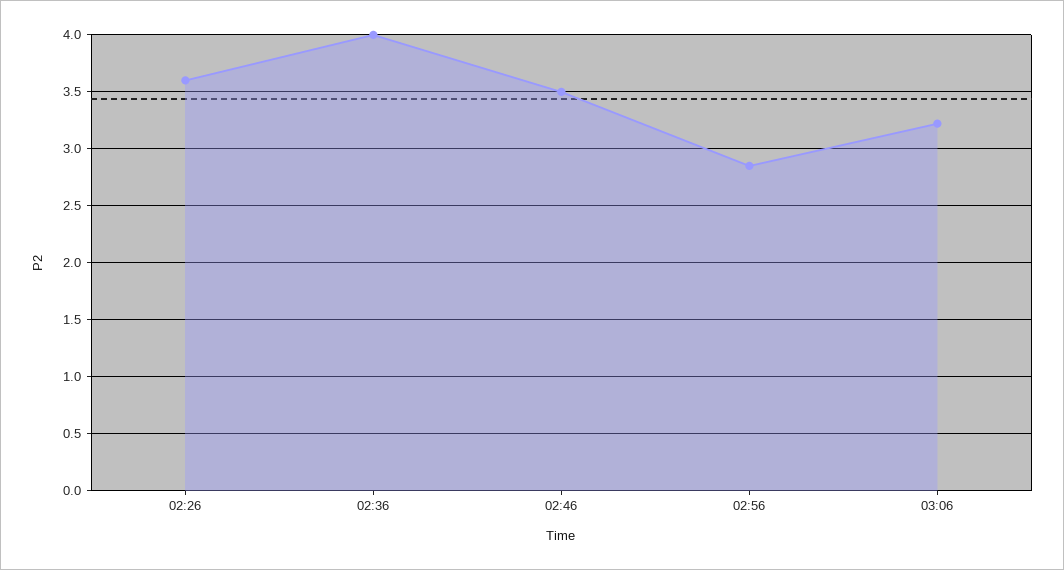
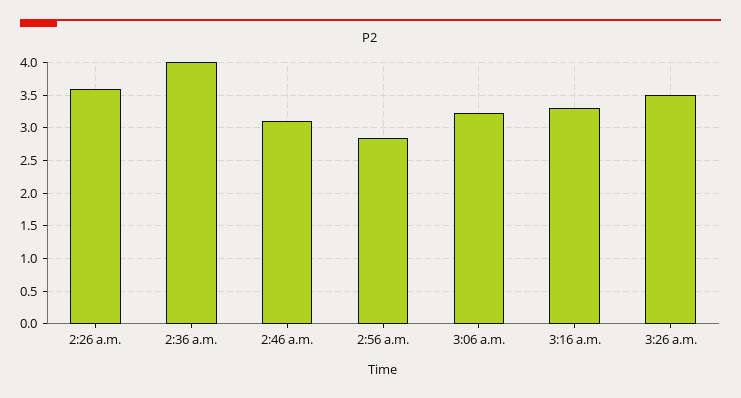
02:46: 3.5 -> 3.1
3:16 a.m.: none -> 3.3
3:26 a.m.: none -> 3.5

